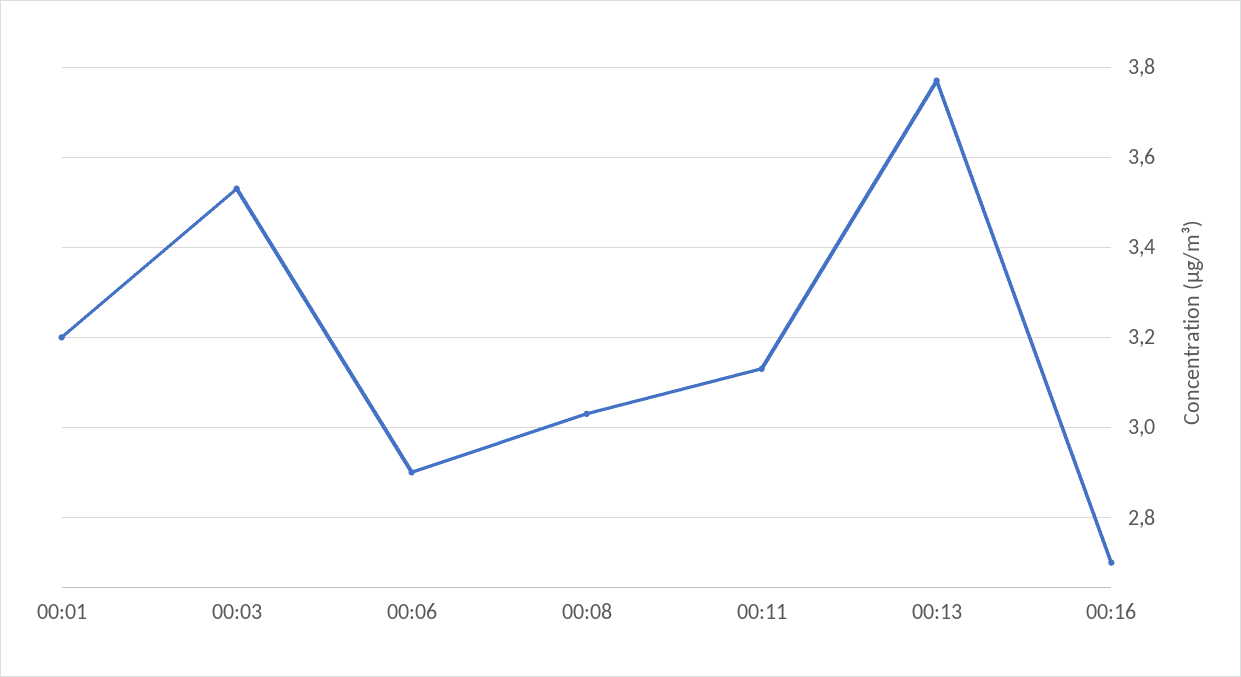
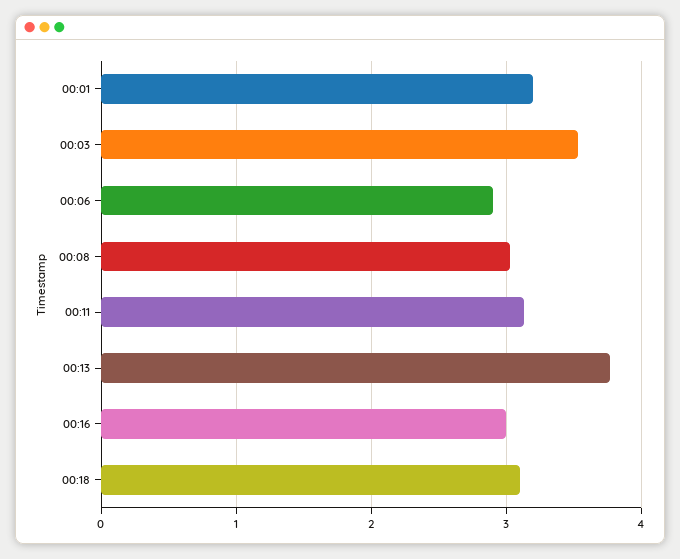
00:16: 2.7 -> 3
00:18: none -> 3.1

